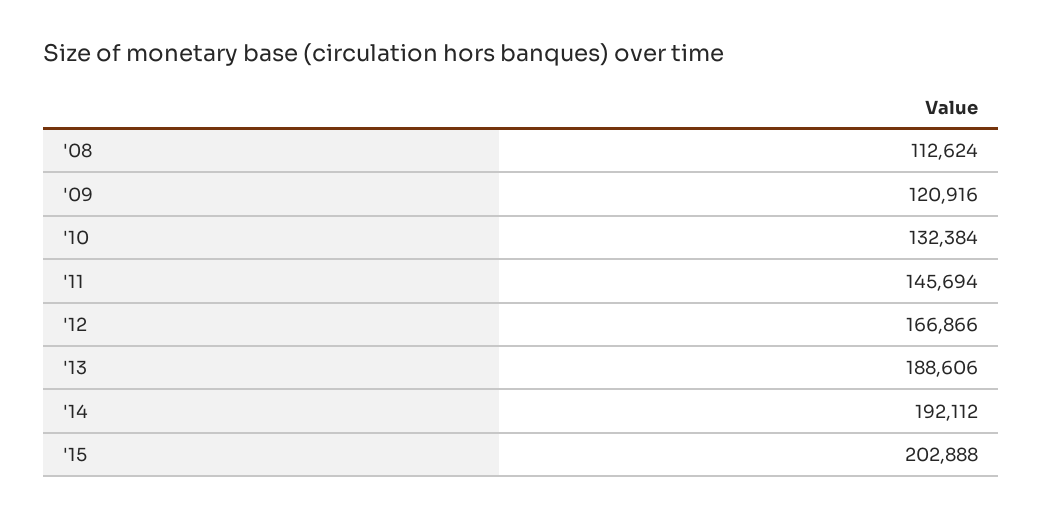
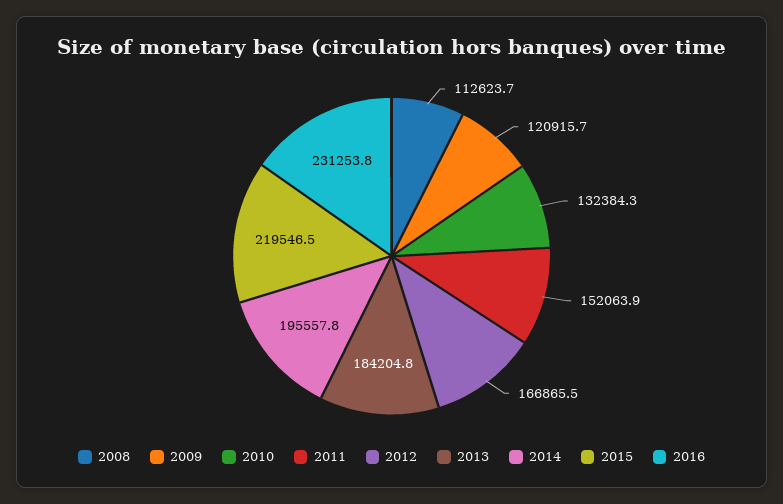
'11: 145694 -> 152063.9
'13: 188606 -> 184204.8
'14: 192112 -> 195557.8
'15: 202888 -> 219546.5
2016: none -> 231253.8

